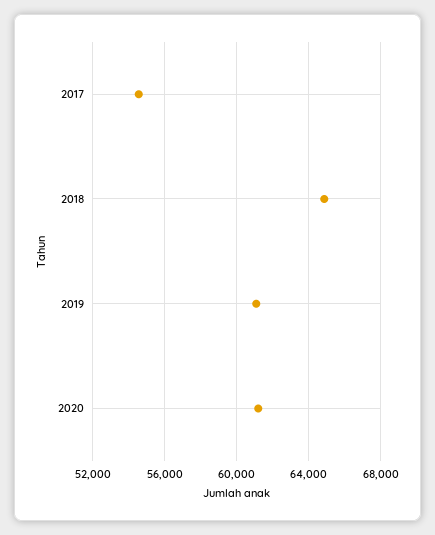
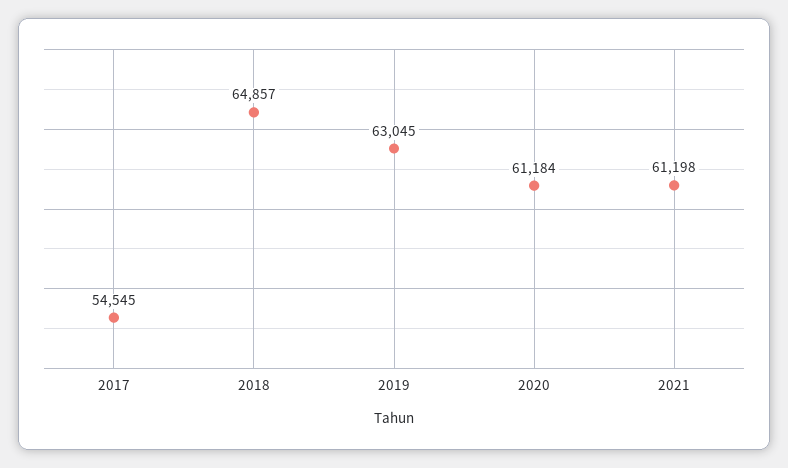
2019: 61000 -> 63045
2021: none -> 61198

